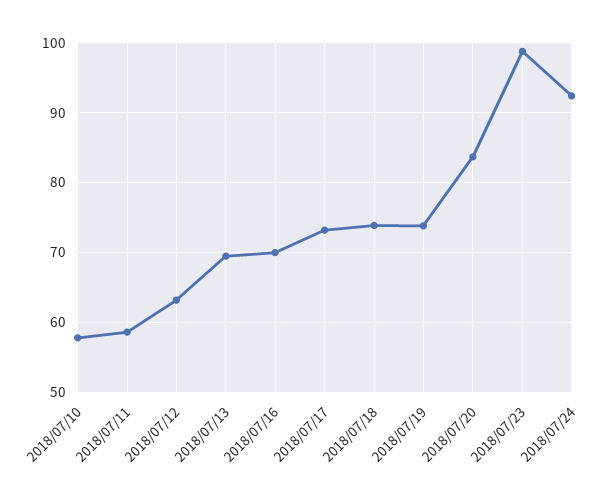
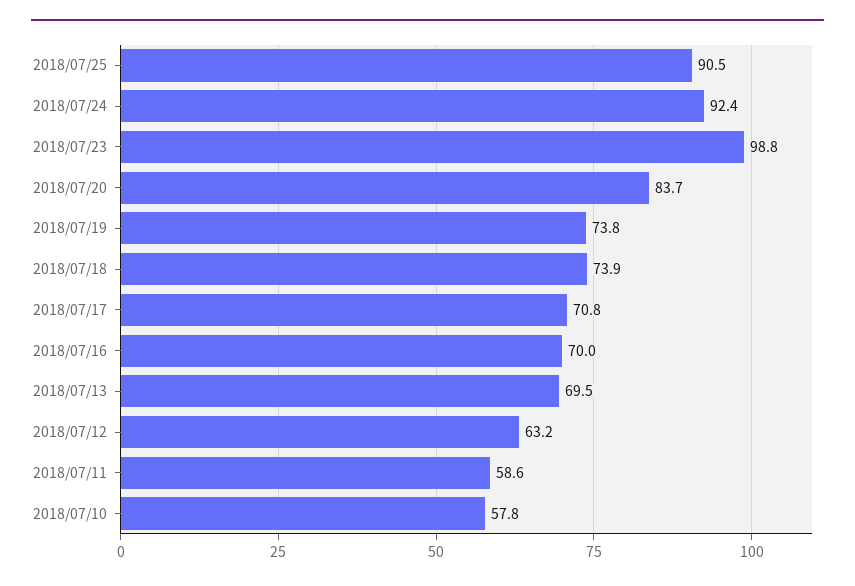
2018/07/17: 73 -> 70.8
2018/07/25: none -> 90.5

